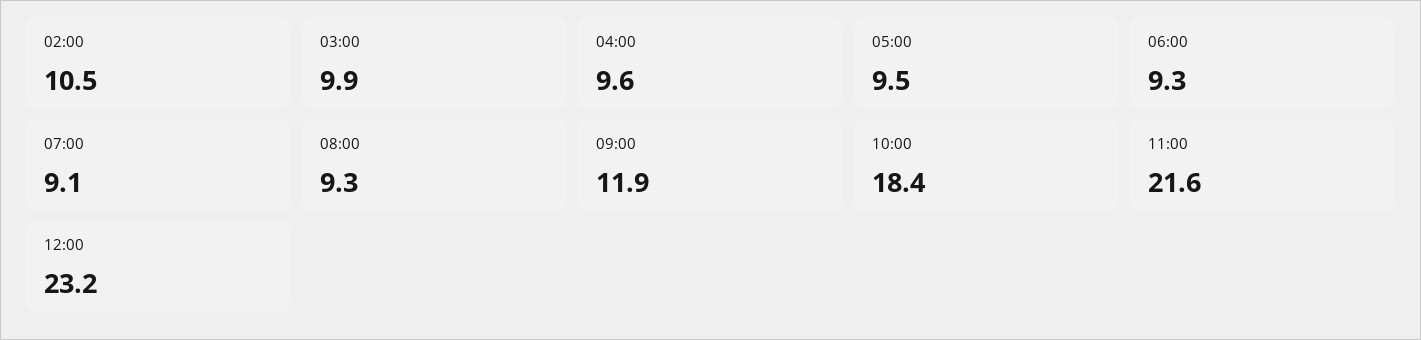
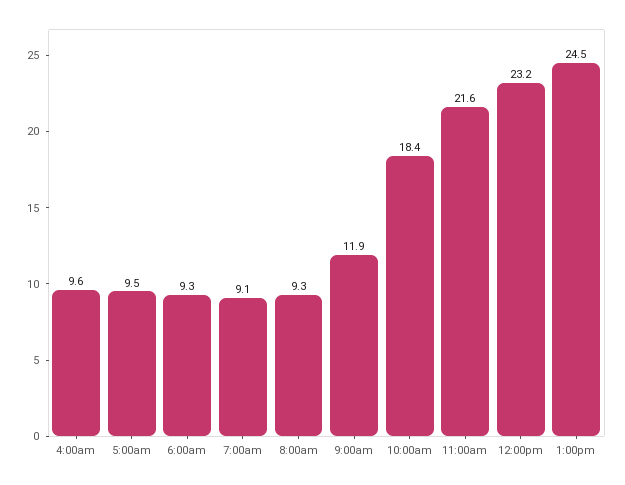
02:00: 10.5 -> none
03:00: 9.9 -> none
1:00pm: none -> 24.5

